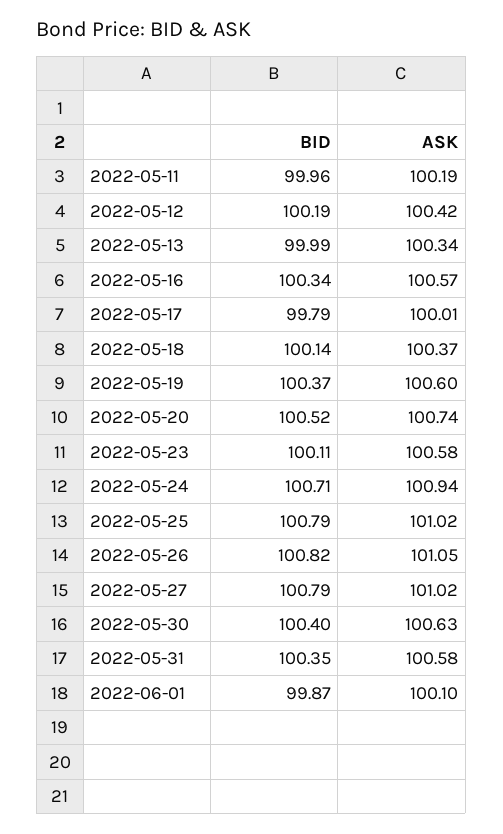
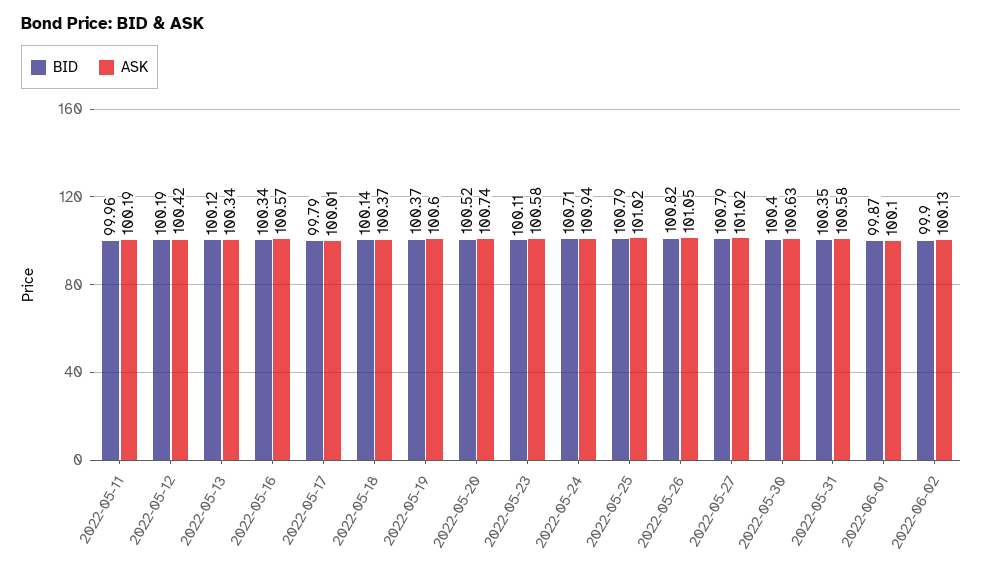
BID, 2022-05-13: 99.99 -> 100.12
BID, 2022-06-02: none -> 99.9
ASK, 2022-06-02: none -> 100.13

